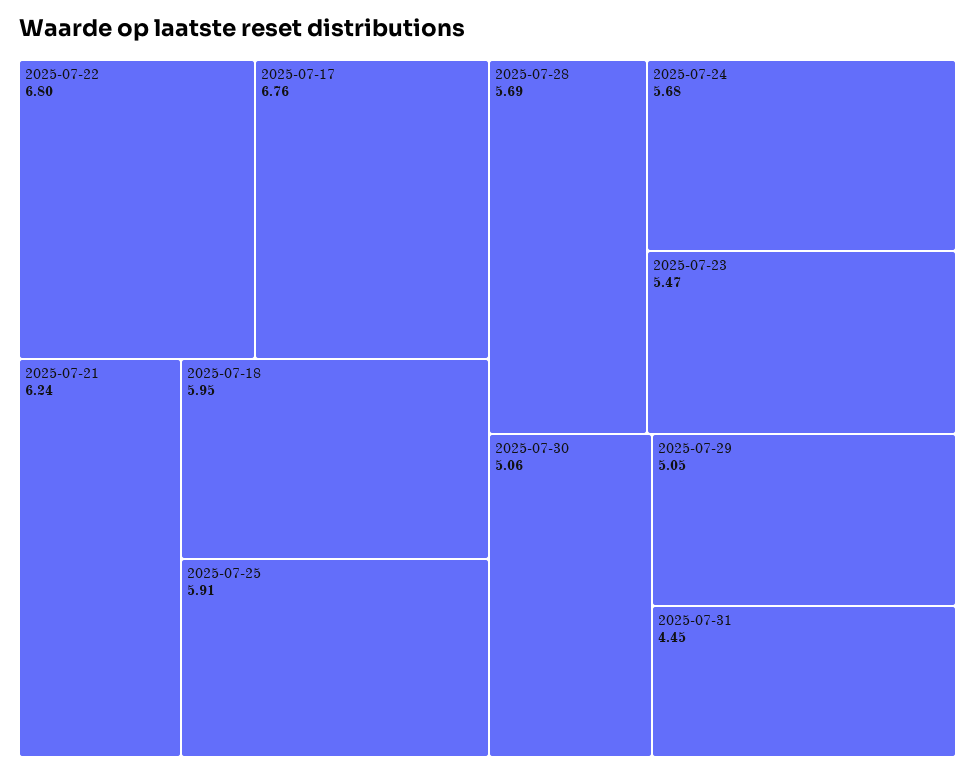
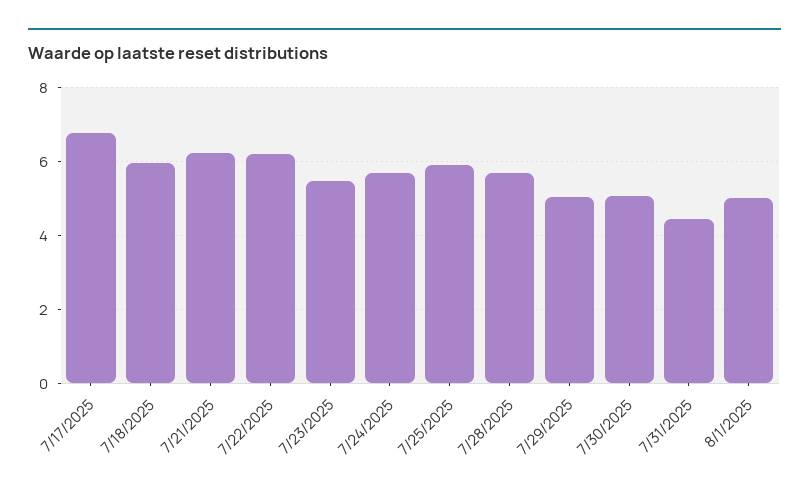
2025-07-22: 6.8 -> 6.2
8/1/2025: none -> 5

